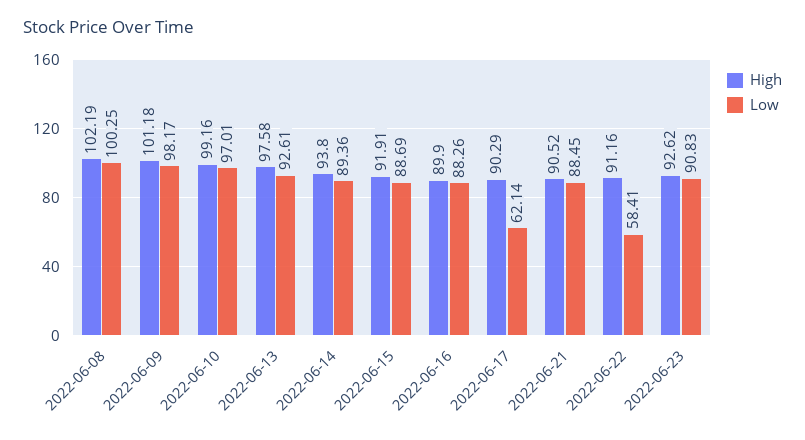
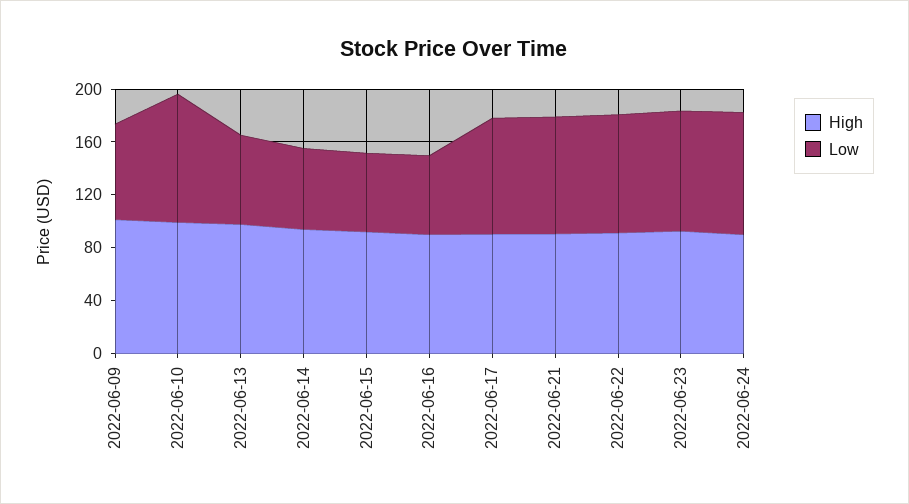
High, 2022-06-08: 102.19 -> none
Low, 2022-06-08: 100.25 -> none
Low, 2022-06-09: 98.17 -> 70
Low, 2022-06-13: 92.61 -> 70
Low, 2022-06-14: 89.36 -> 60
Low, 2022-06-15: 88.69 -> 60
Low, 2022-06-16: 88.26 -> 60
Low, 2022-06-17: 62.14 -> 90
Low, 2022-06-22: 58.41 -> 90
High, 2022-06-24: none -> 90
Low, 2022-06-24: none -> 90

